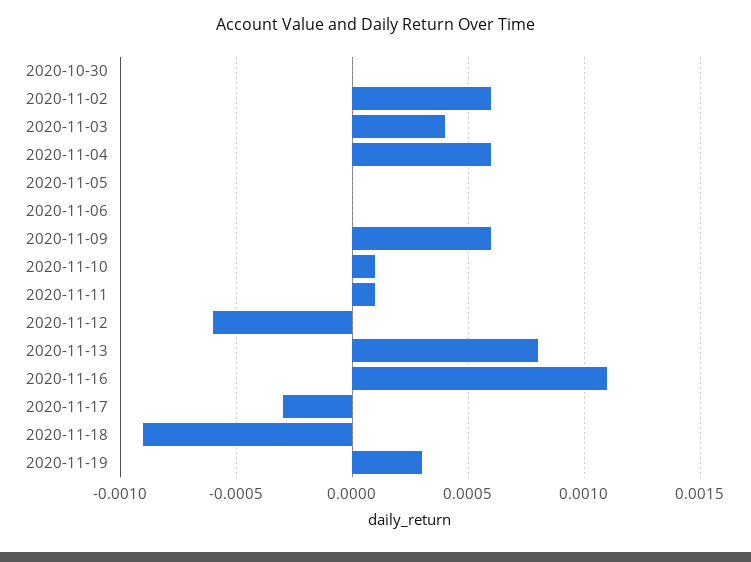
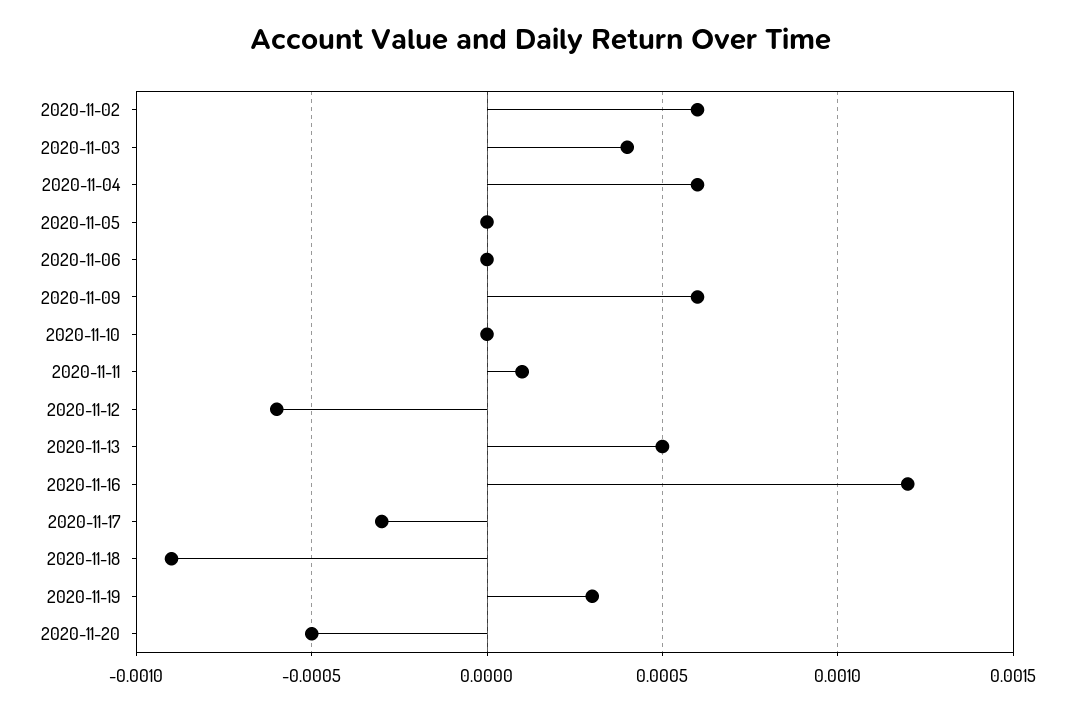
2020-10-30: 0 -> none
2020-11-10: 0.0001 -> 0
2020-11-13: 0.0008 -> 0.0005
2020-11-16: 0.0011 -> 0.0012
2020-11-20: none -> -0.0005

